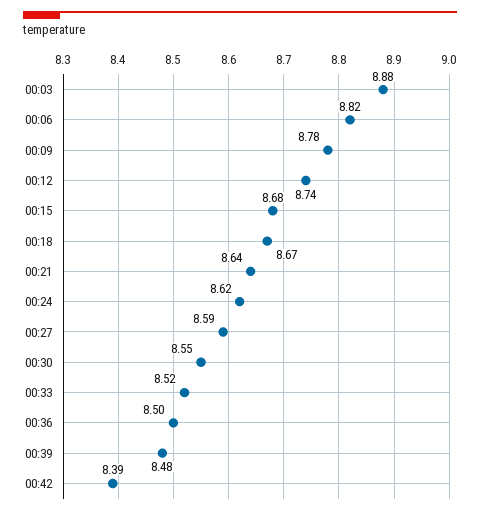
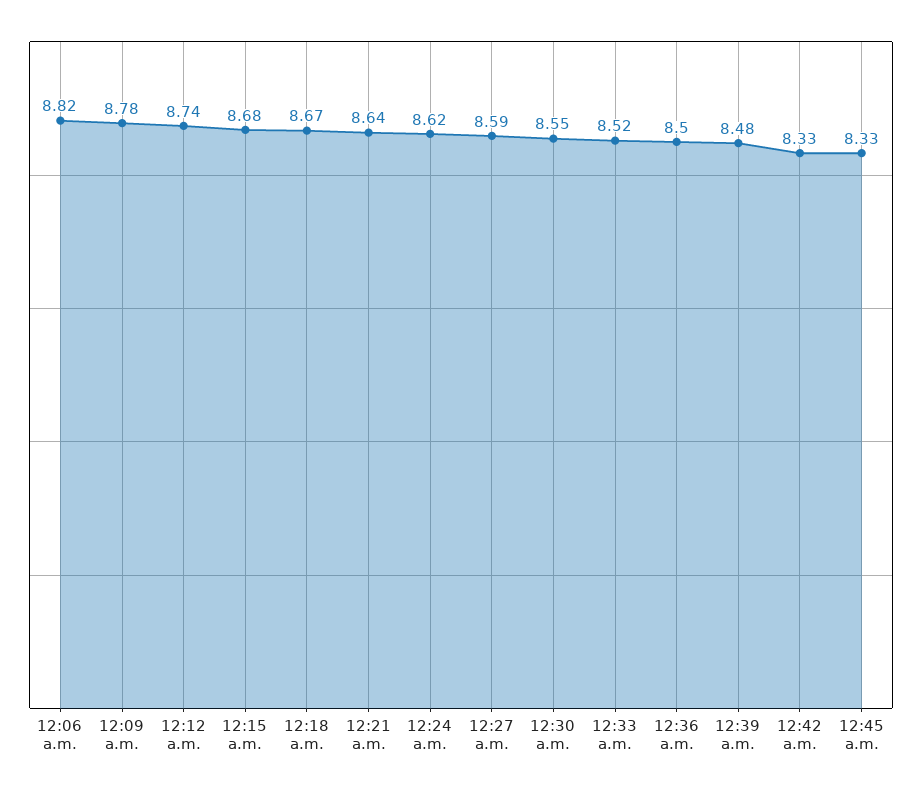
00:03: 8.88 -> none
00:42: 8.39 -> 8.33
12:45 a.m.: none -> 8.33

